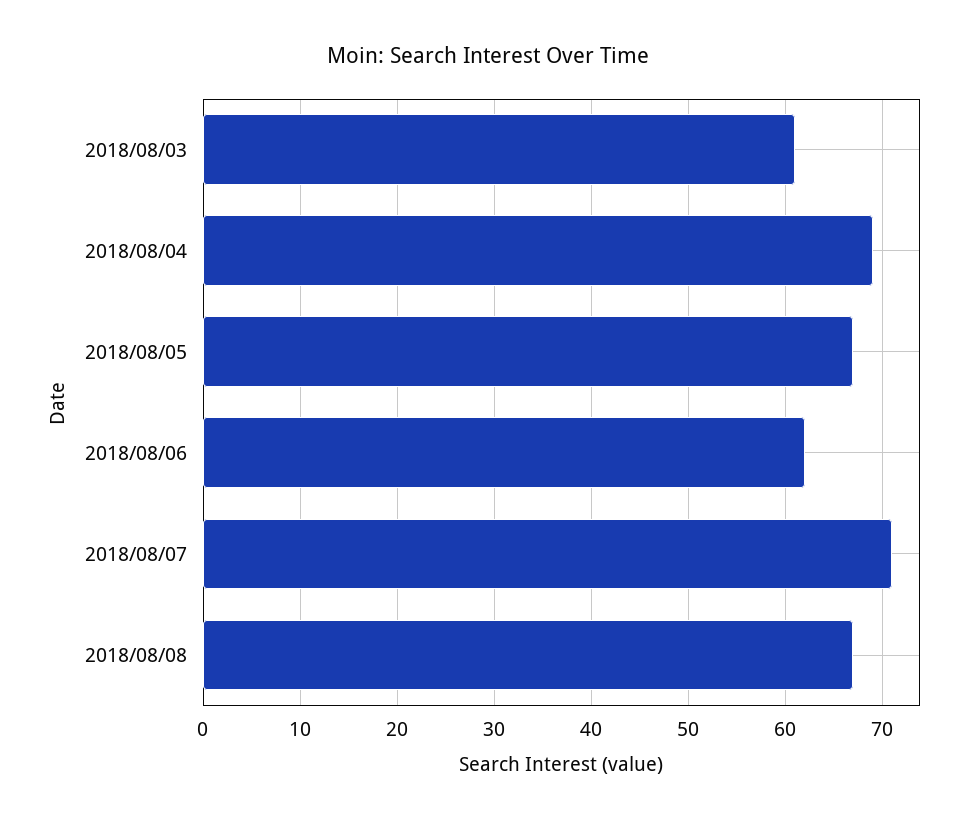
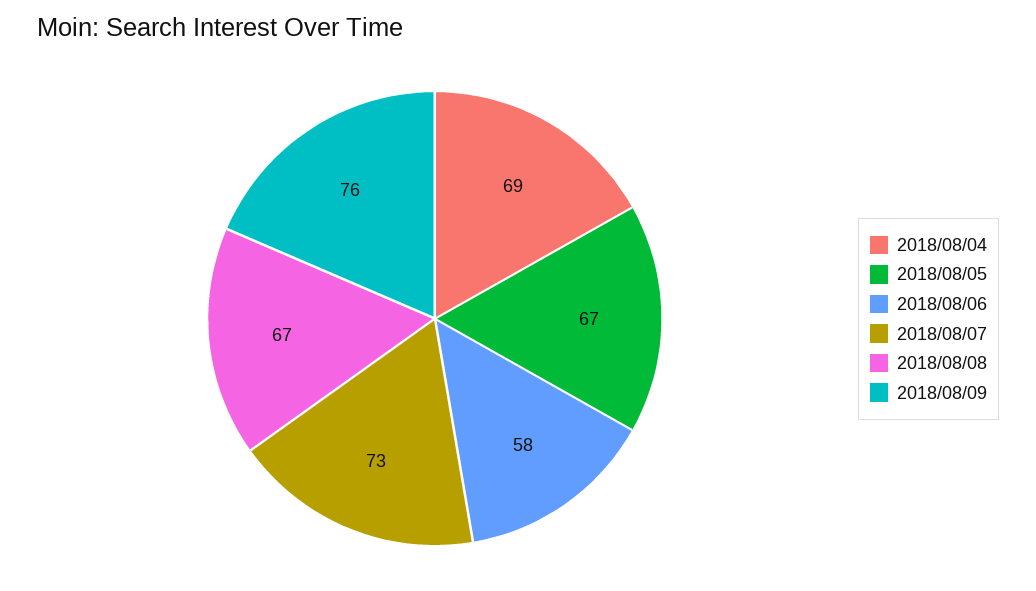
2018/08/03: 61 -> none
2018/08/06: 62 -> 58
2018/08/07: 71 -> 73
2018/08/09: none -> 76

